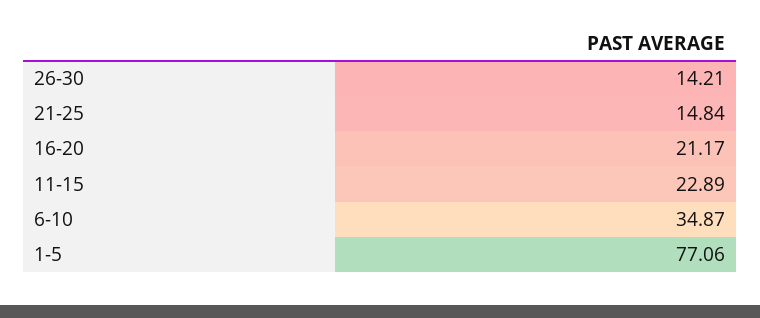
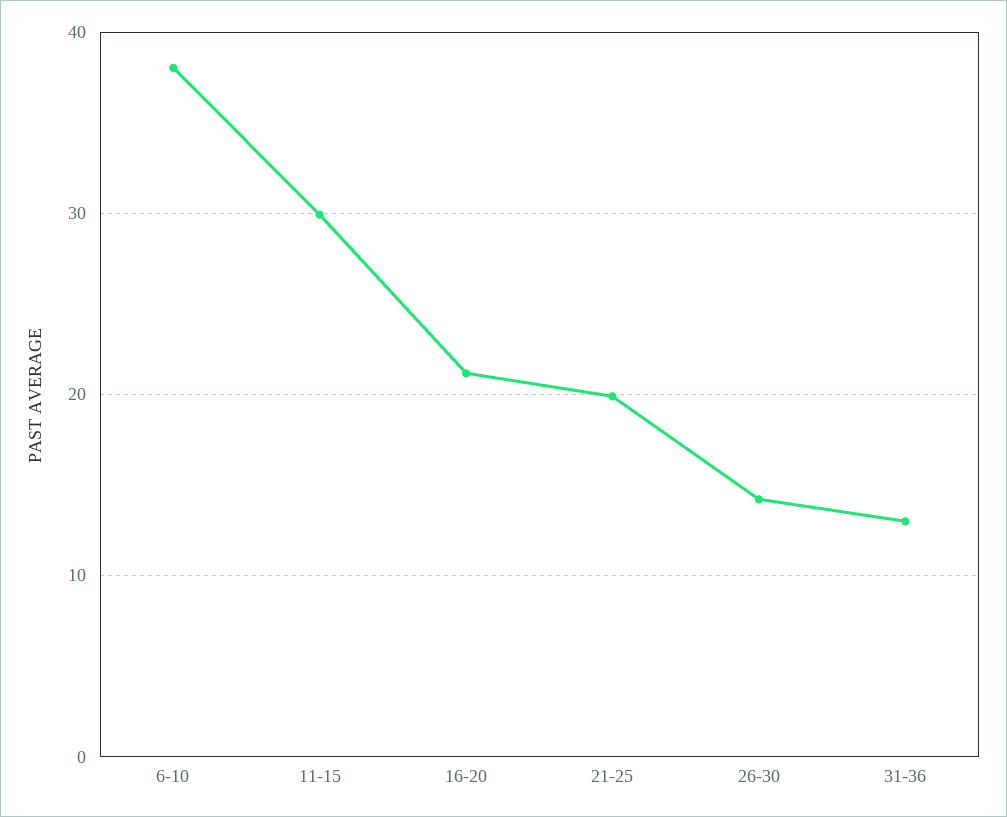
21-25: 14.84 -> 20
11-15: 22.89 -> 30
6-10: 34.87 -> 38
1-5: 77.06 -> none
31-36: none -> 13

